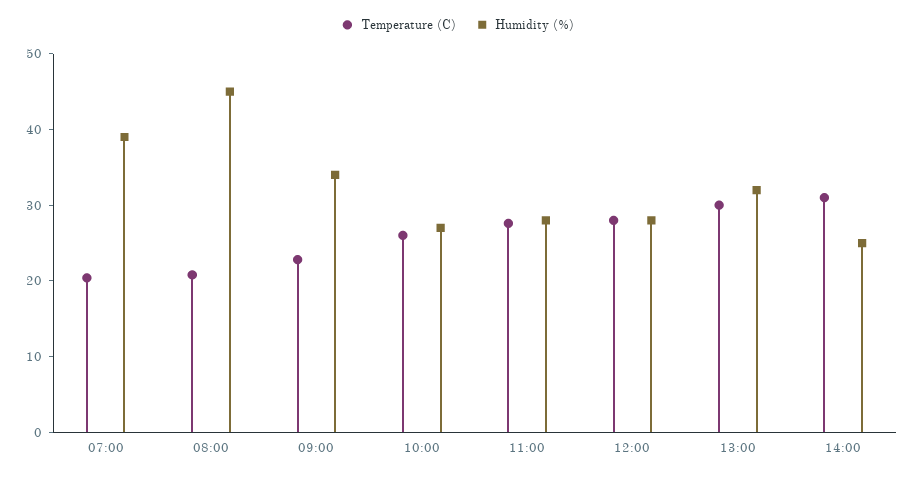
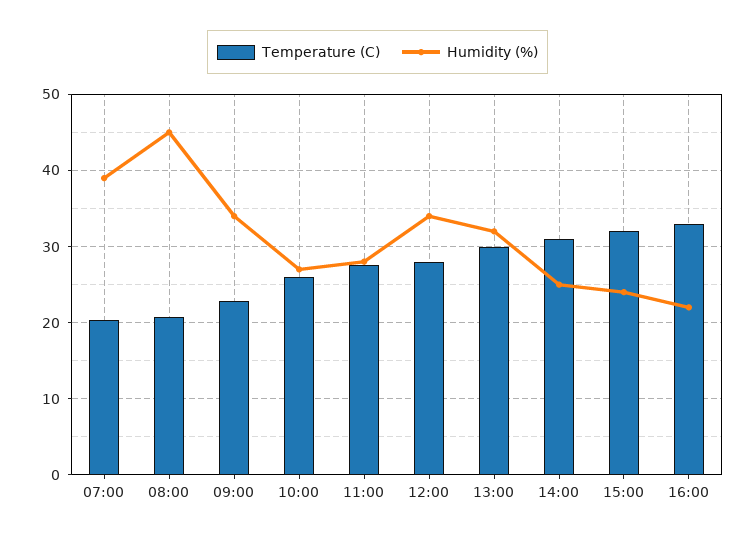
Humidity (%), 12:00: 28 -> 34
Temperature (C), 15:00: none -> 32
Humidity (%), 15:00: none -> 24
Temperature (C), 16:00: none -> 33
Humidity (%), 16:00: none -> 22

